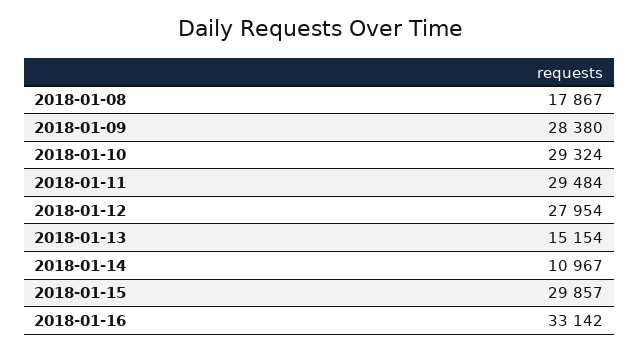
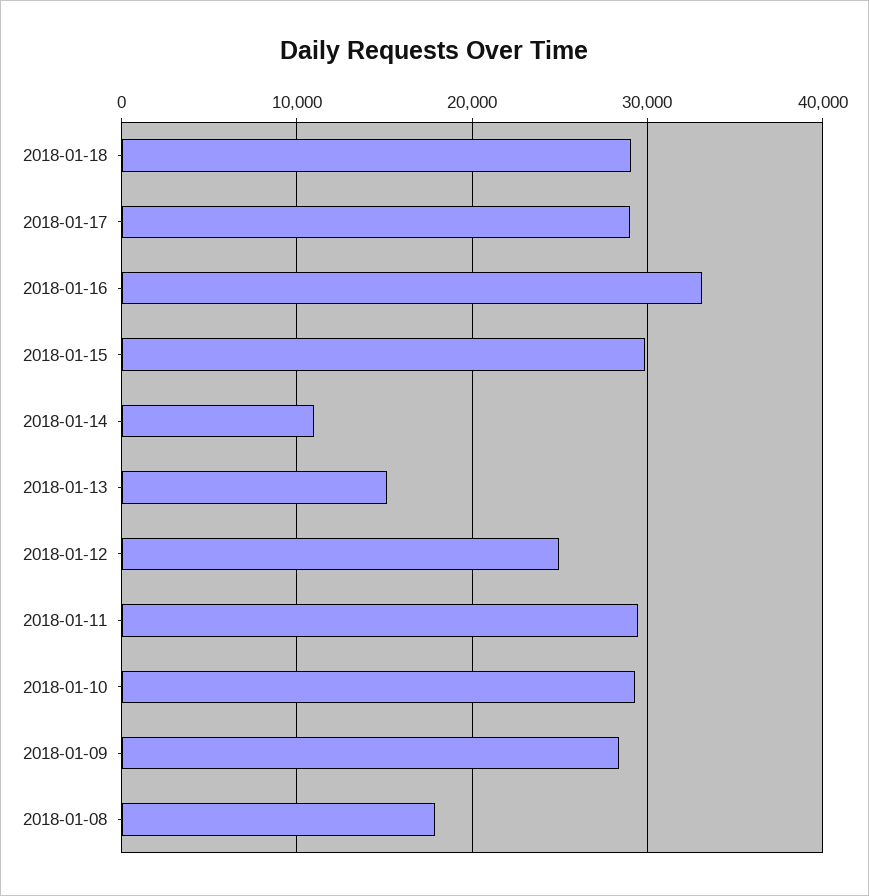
2018-01-12: 27954 -> 25000
2018-01-18: none -> 29000
2018-01-17: none -> 29000

